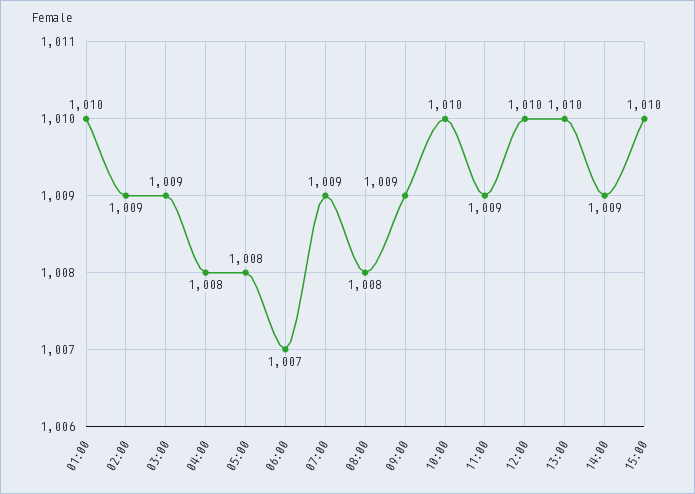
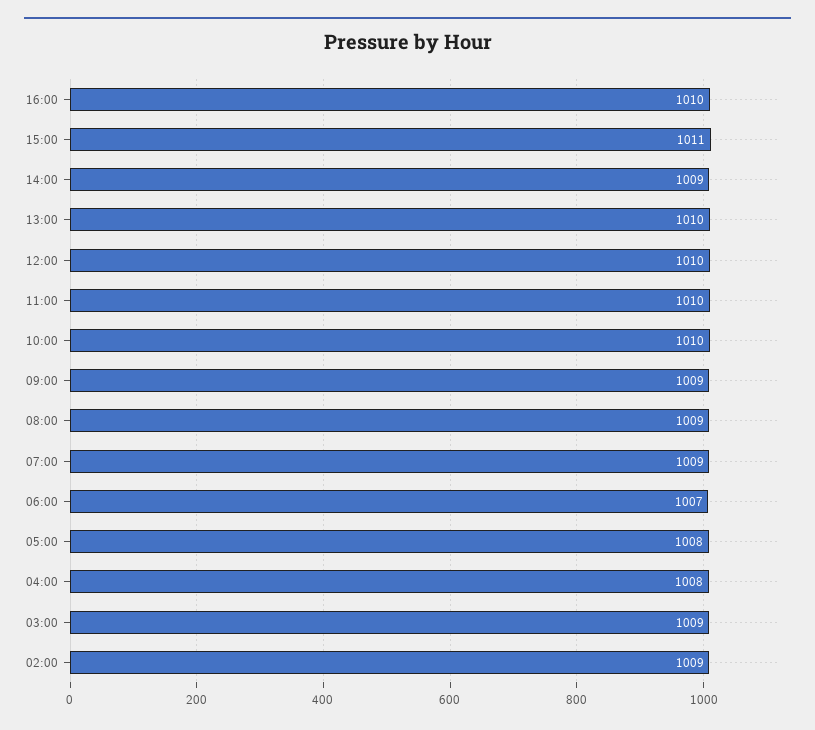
01:00: 1010 -> none
08:00: 1008 -> 1009
11:00: 1009 -> 1010
15:00: 1010 -> 1011
16:00: none -> 1010

